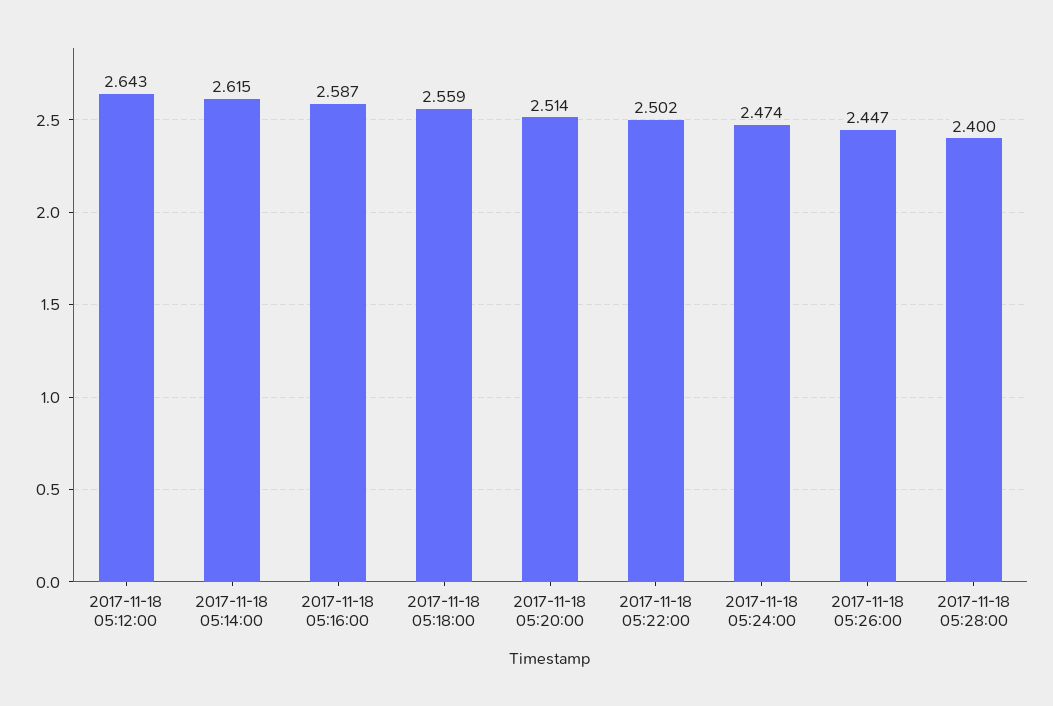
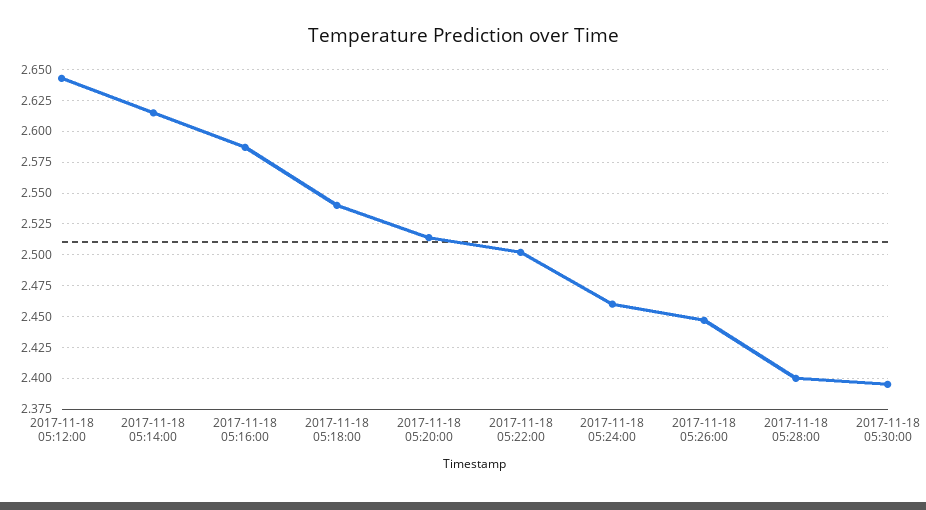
2017-11-18 05:18:00: 2.559 -> 2.54
2017-11-18 05:24:00: 2.474 -> 2.46
2017-11-18 05:30:00: none -> 2.395

